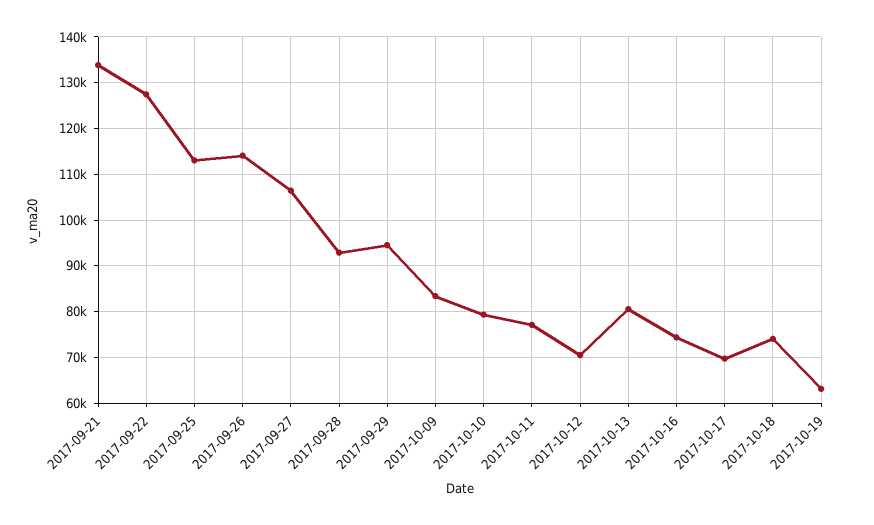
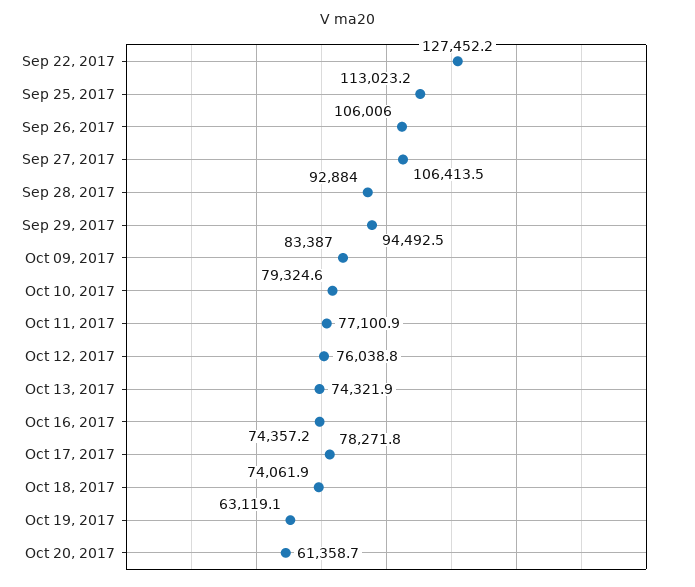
2017-09-21: 134000 -> none
2017-09-26: 114000 -> 106006
2017-10-12: 70000 -> 76038.8
2017-10-13: 80000 -> 74321.9
2017-10-17: 70000 -> 78271.8
Oct 20, 2017: none -> 61358.7

